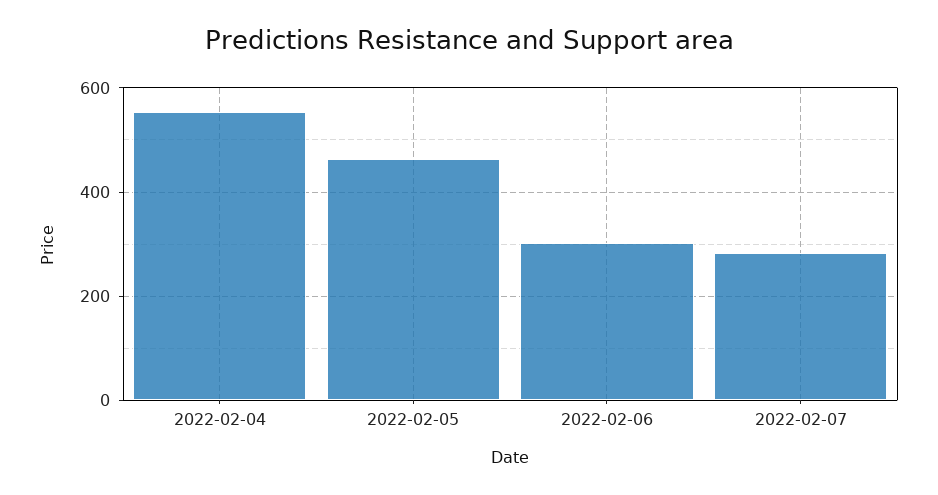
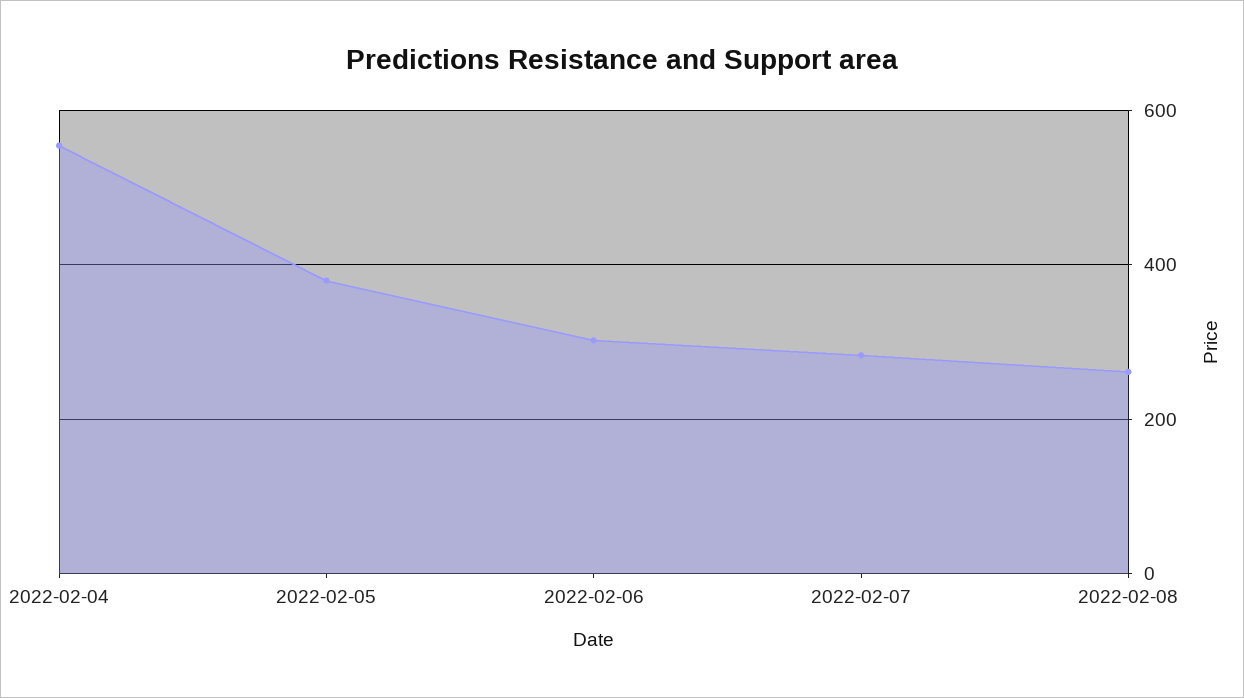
2022-02-05: 460 -> 380
2022-02-08: none -> 260

